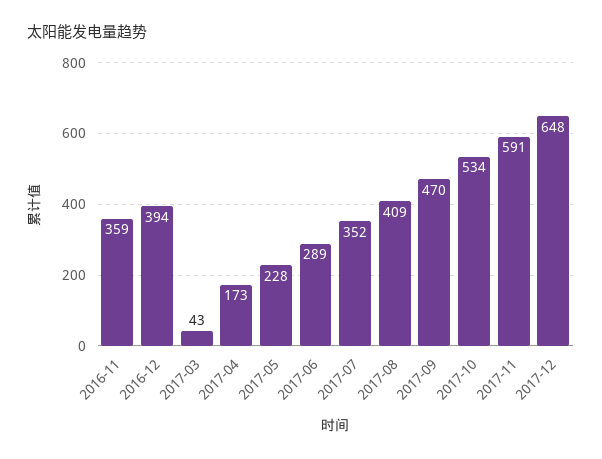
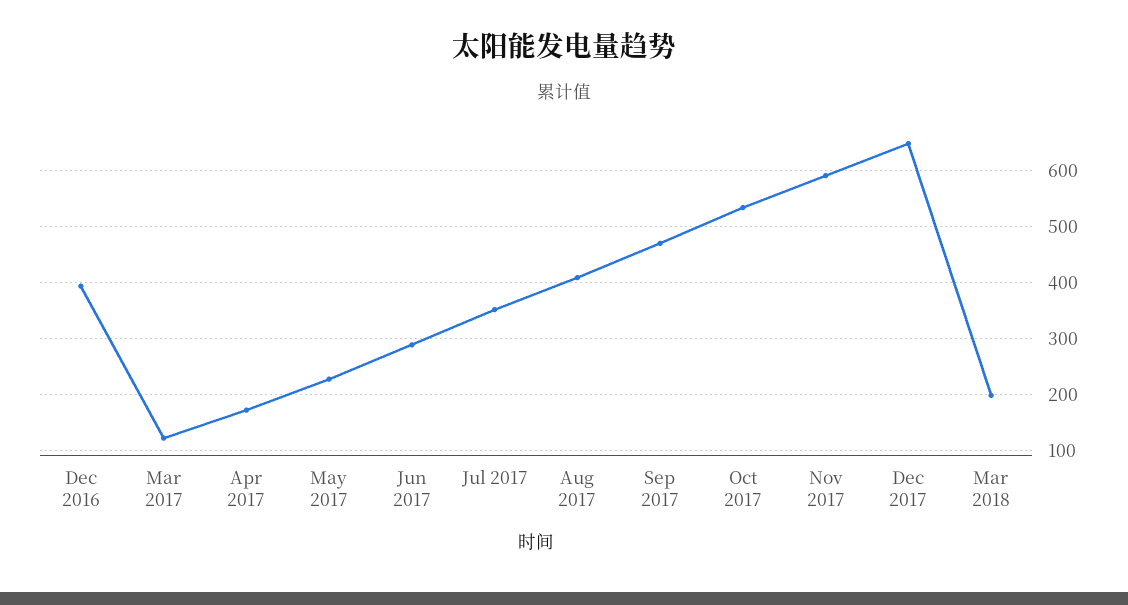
2016-11: 359 -> none
2017-03: 43 -> 120
Mar 2018: none -> 200

